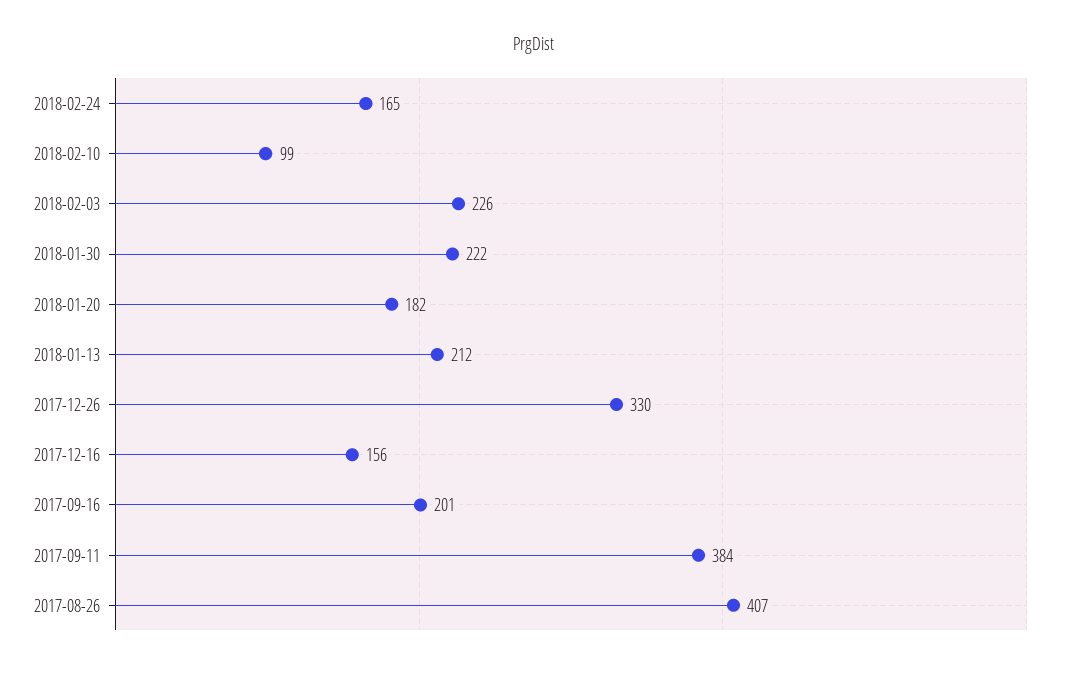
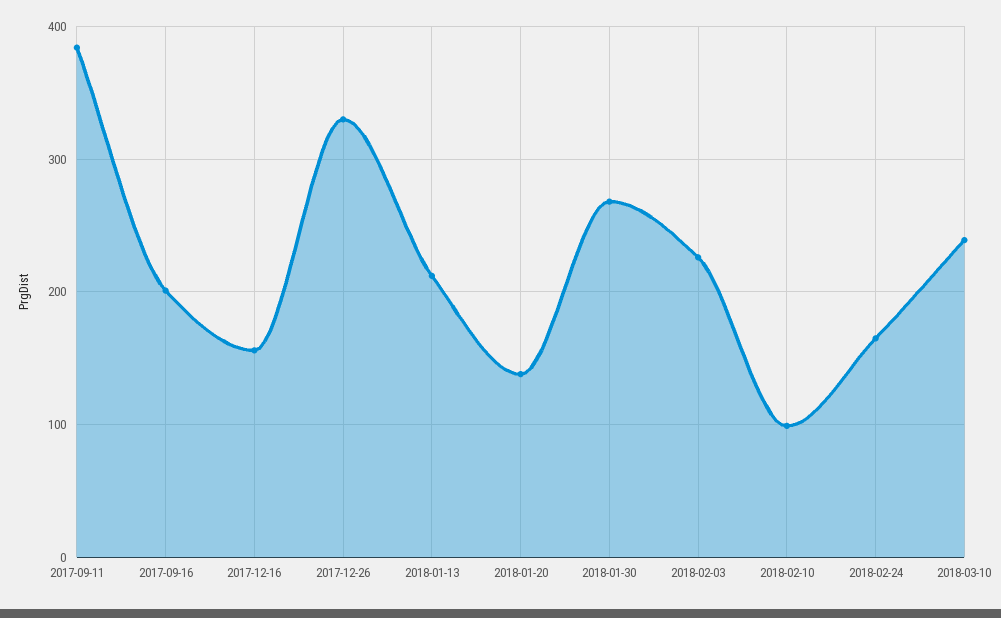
2018-01-30: 222 -> 270
2018-01-20: 182 -> 140
2017-08-26: 407 -> none
2018-03-10: none -> 240

